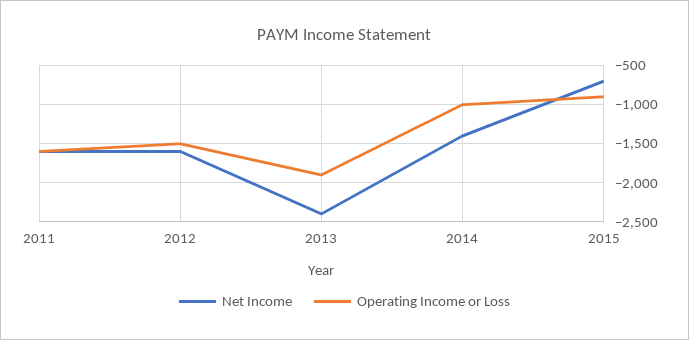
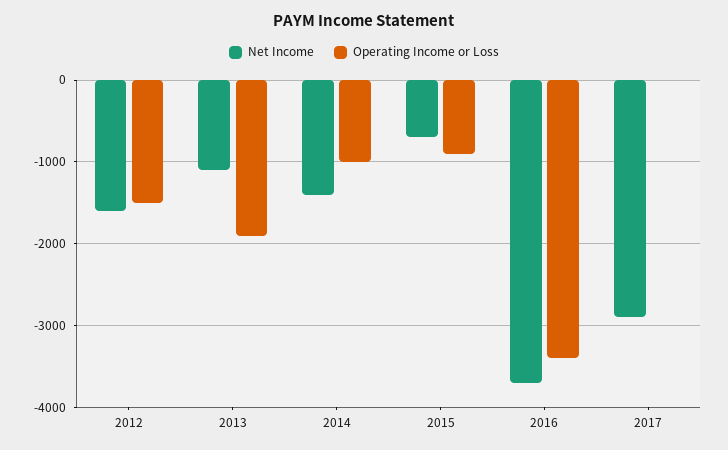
Net Income, 2011: -1600 -> none
Operating Income or Loss, 2011: -1600 -> none
Net Income, 2013: -2400 -> -1100
Net Income, 2016: none -> -3700
Operating Income or Loss, 2016: none -> -3400
Net Income, 2017: none -> -2900
Operating Income or Loss, 2017: none -> 0

